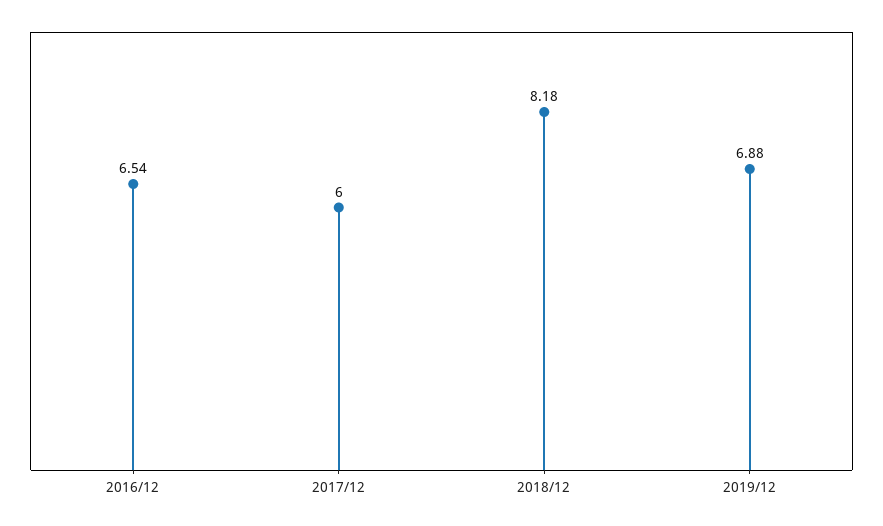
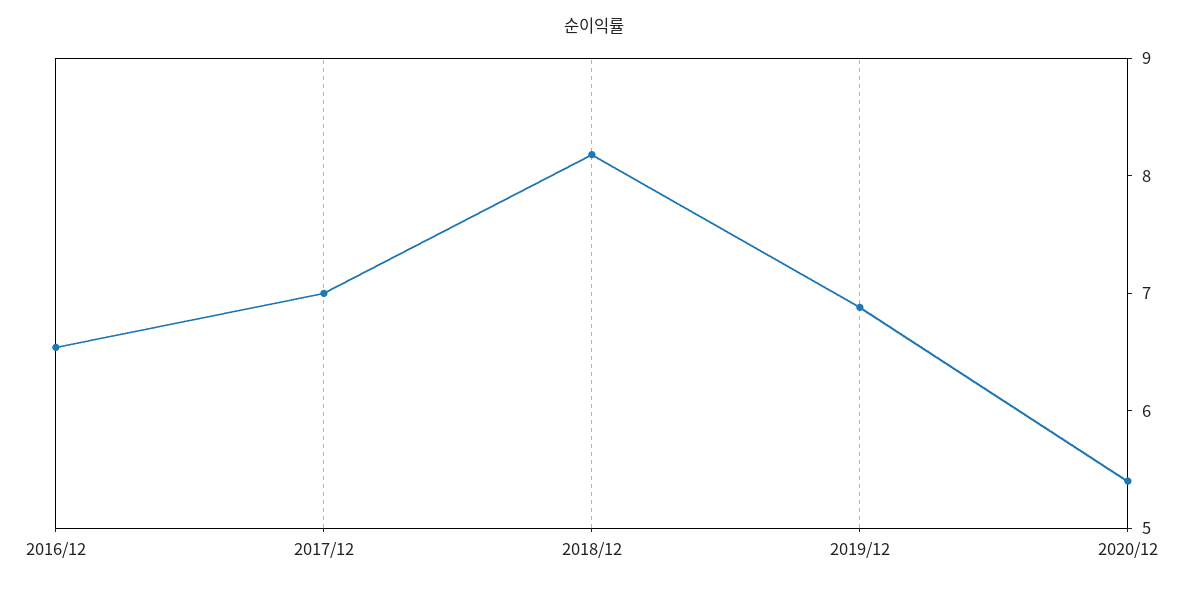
2017/12: 6 -> 7
2020/12: none -> 5.4

